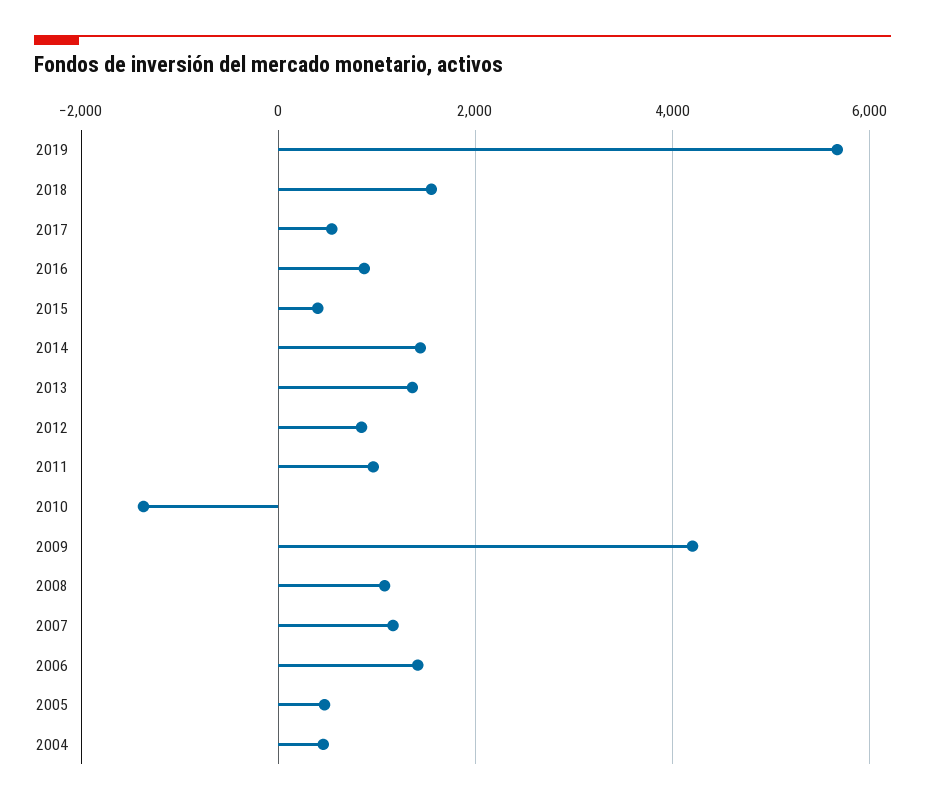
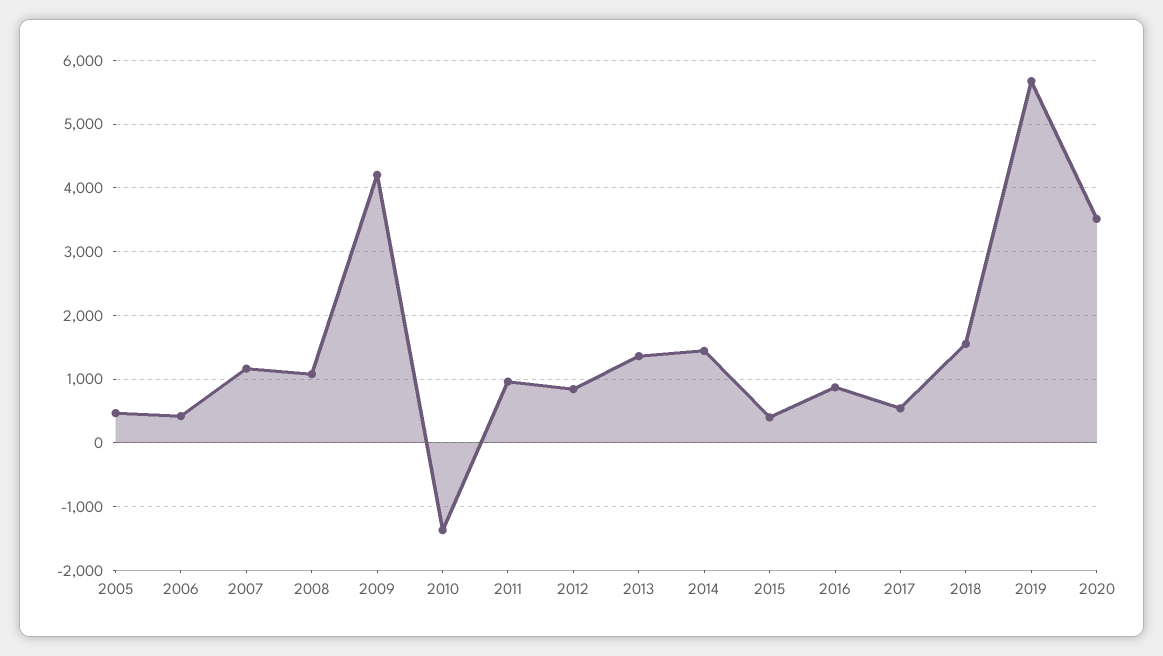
2006: 1400 -> 400
2004: 400 -> none
2020: none -> 3500

